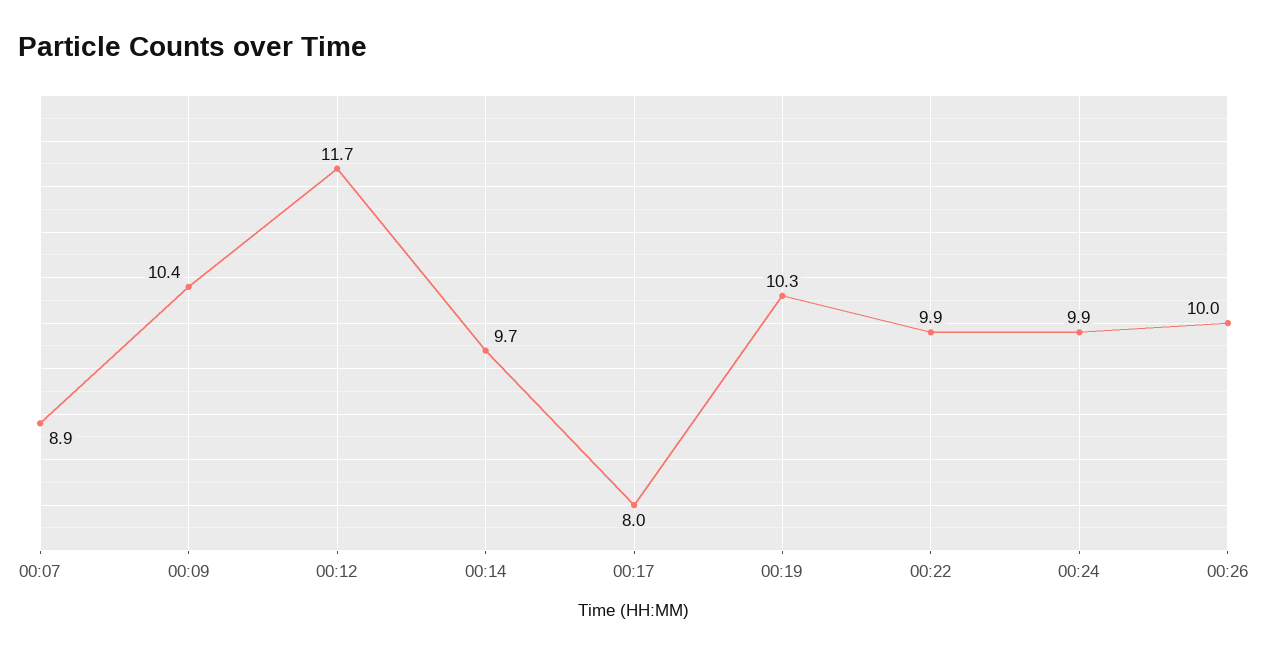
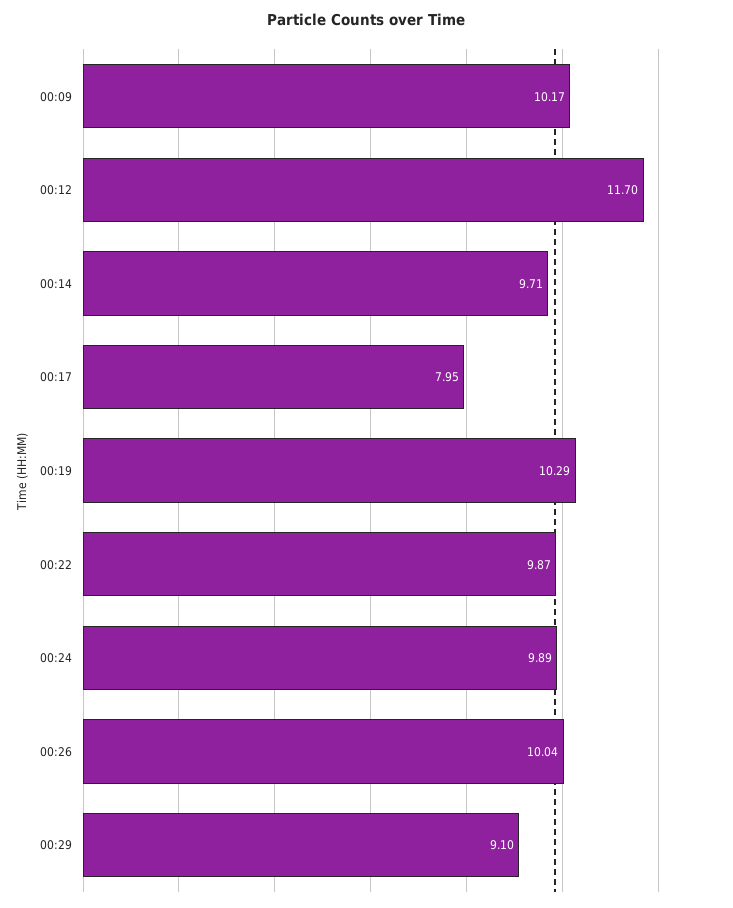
00:07: 8.9 -> none
00:09: 10.4 -> 10.17
00:29: none -> 9.1

